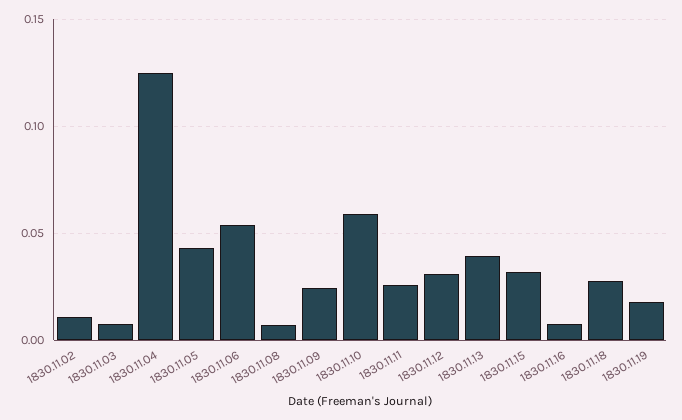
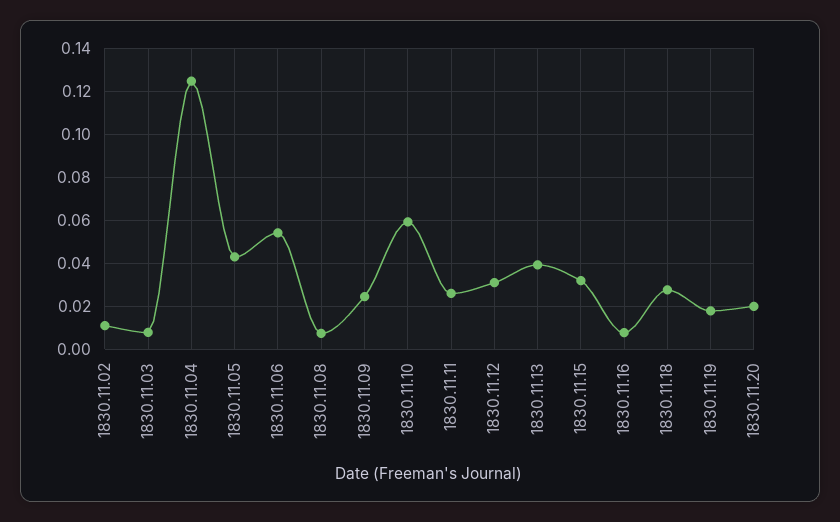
1830.11.20: none -> 0.02

